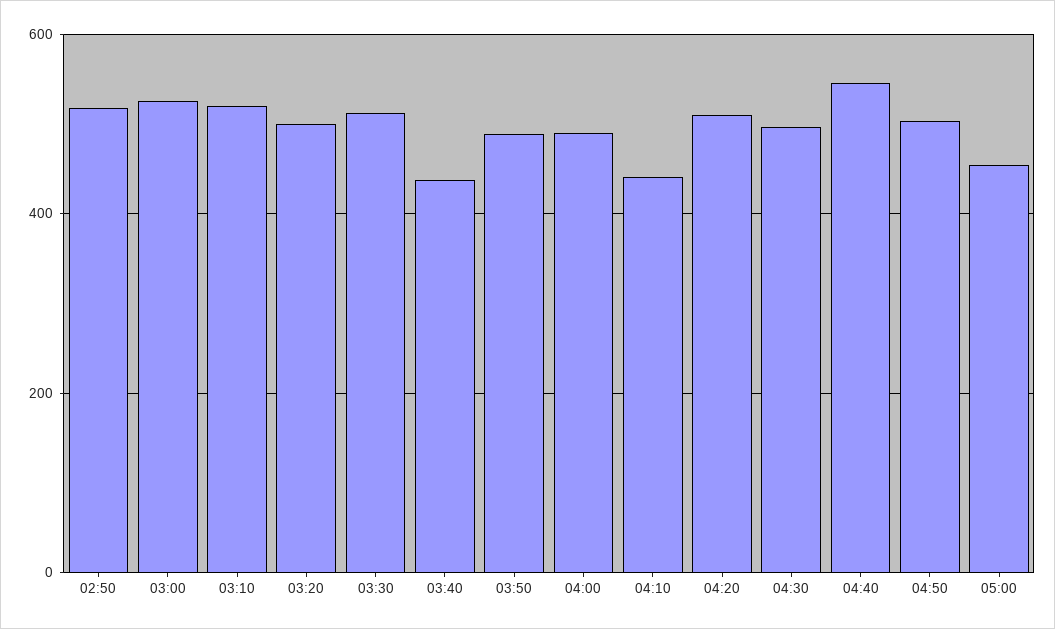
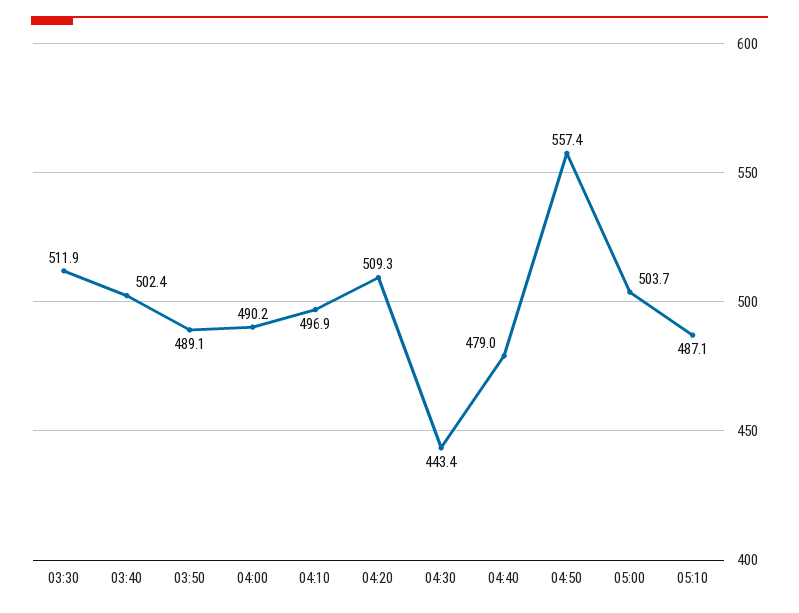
02:50: 520 -> none
03:00: 520 -> none
03:10: 520 -> none
03:20: 500 -> none
03:40: 440 -> 502.4
04:10: 440 -> 496.9
04:30: 500 -> 443.4
04:40: 540 -> 479
04:50: 500 -> 557.4
05:00: 460 -> 503.7
05:10: none -> 487.1

